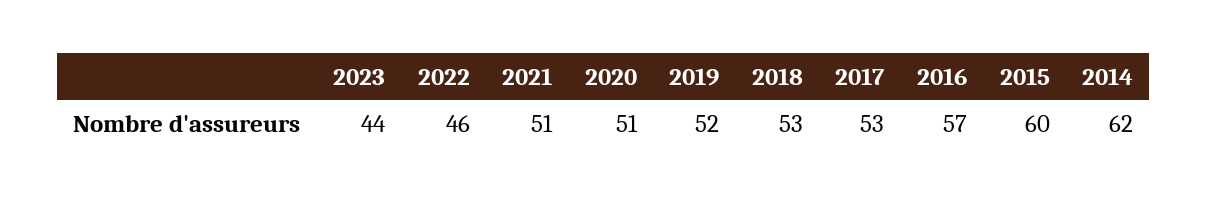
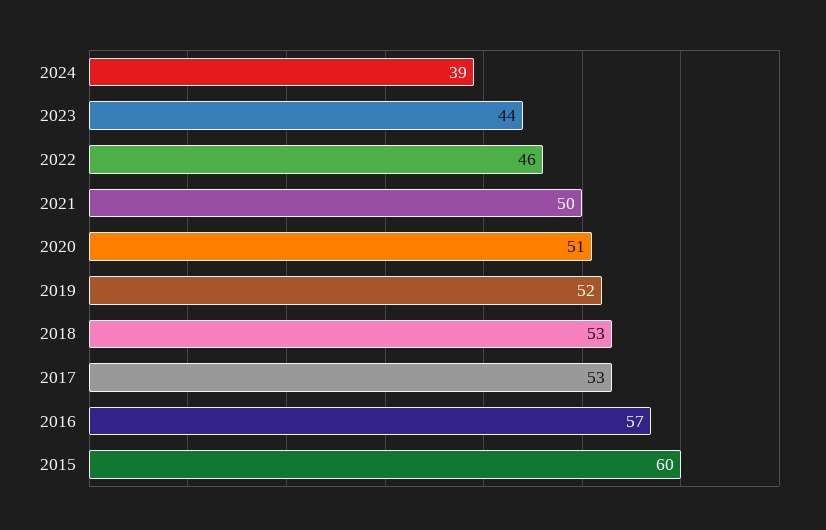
2021: 51 -> 50
2014: 62 -> none
2024: none -> 39

